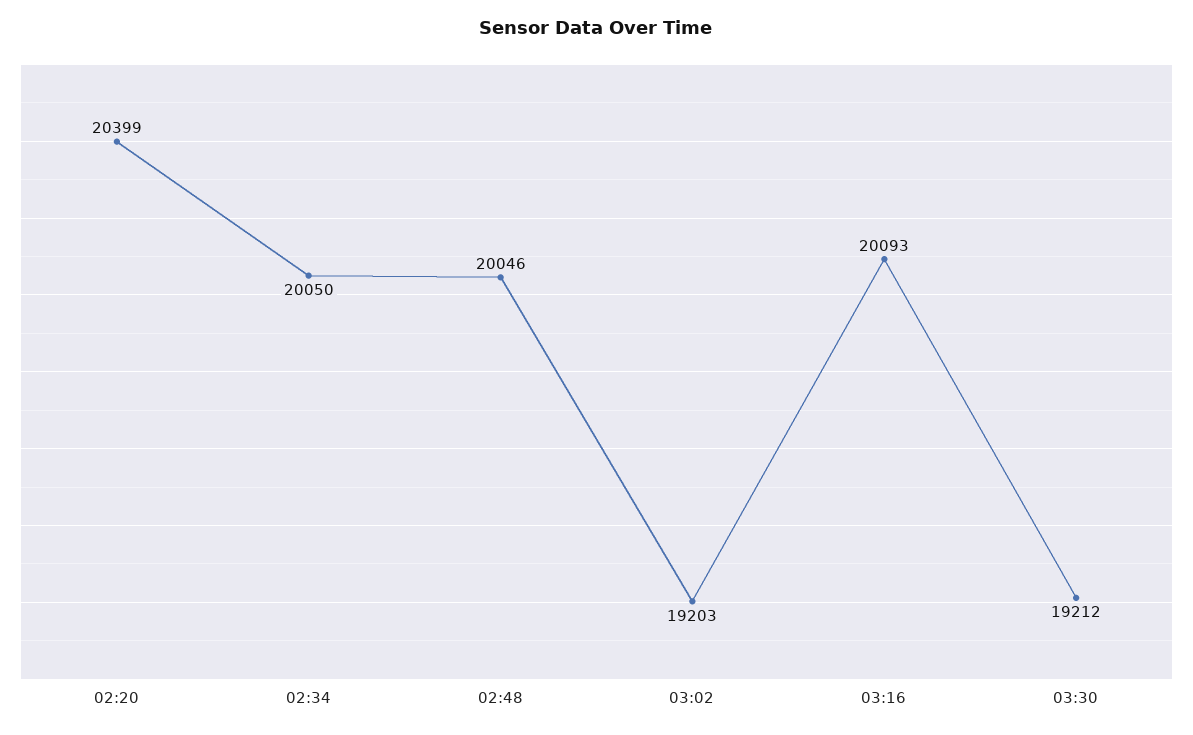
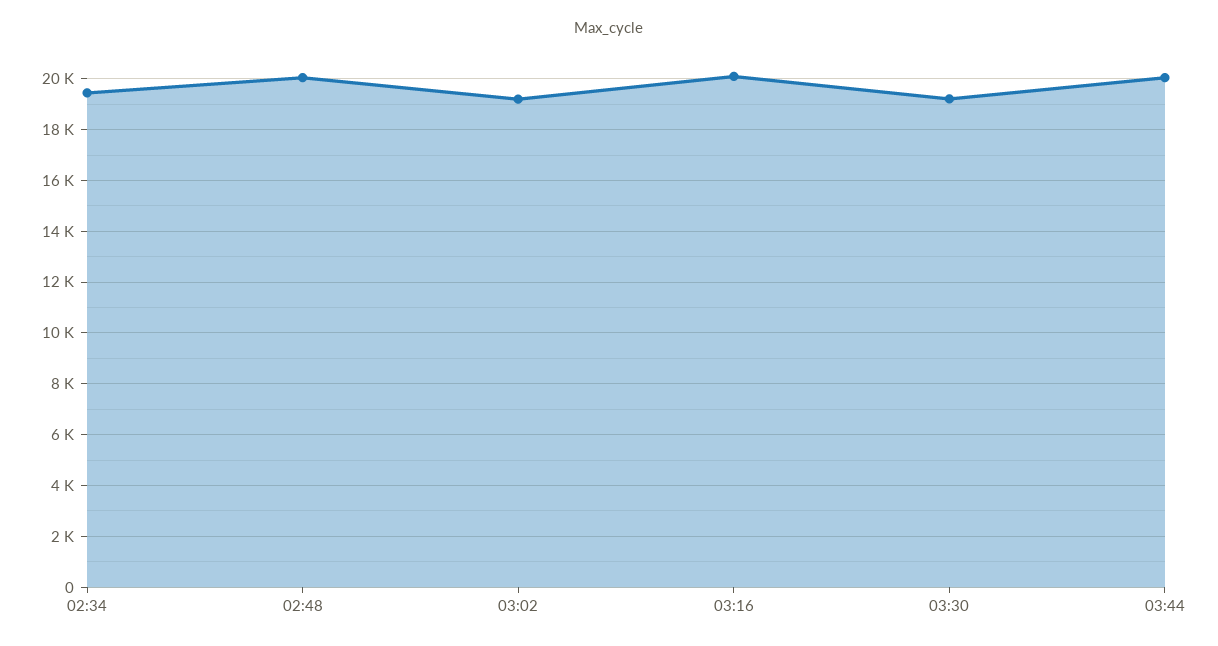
02:20: 20399 -> none
02:34: 20050 -> 19500
03:44: none -> 20000

